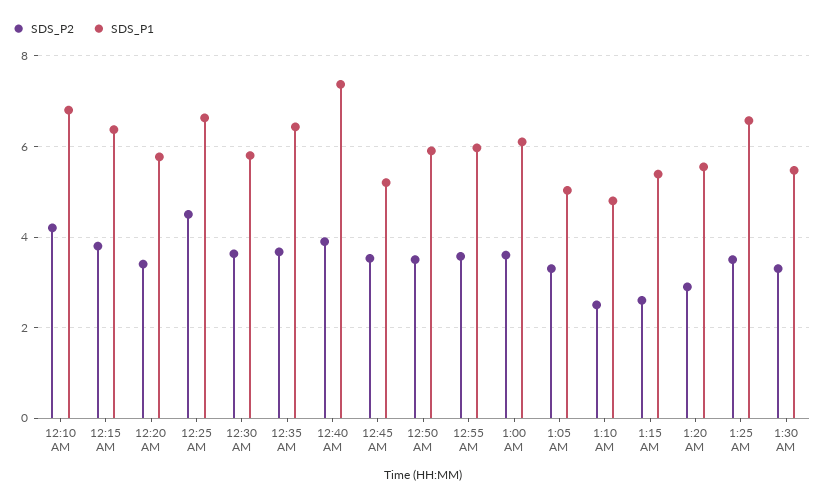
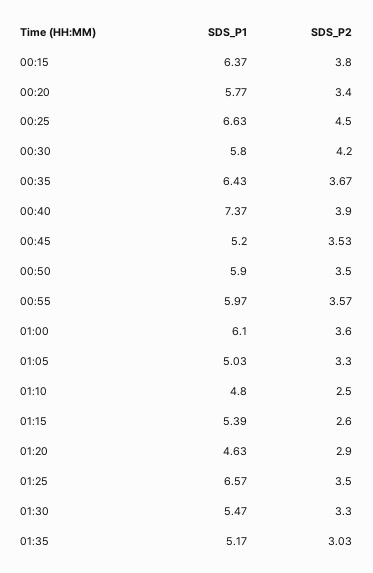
SDS_P2, 12:10 AM: 4.2 -> none
SDS_P1, 12:10 AM: 6.8 -> none
SDS_P2, 12:30 AM: 3.6 -> 4.2
SDS_P1, 1:20 AM: 5.6 -> 4.63
SDS_P1, 01:35: none -> 5.17
SDS_P2, 01:35: none -> 3.03

